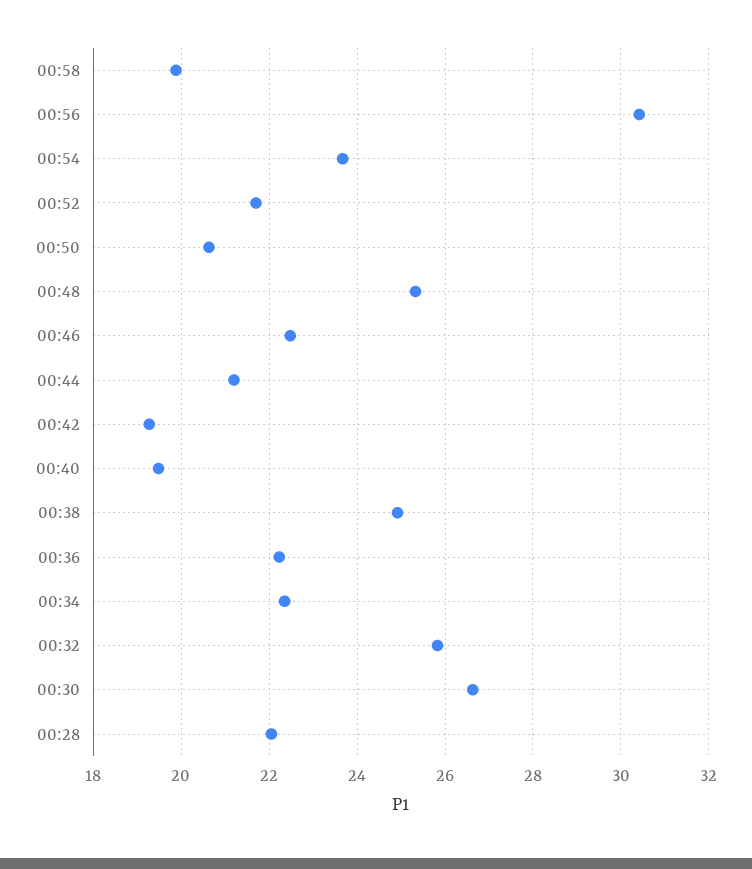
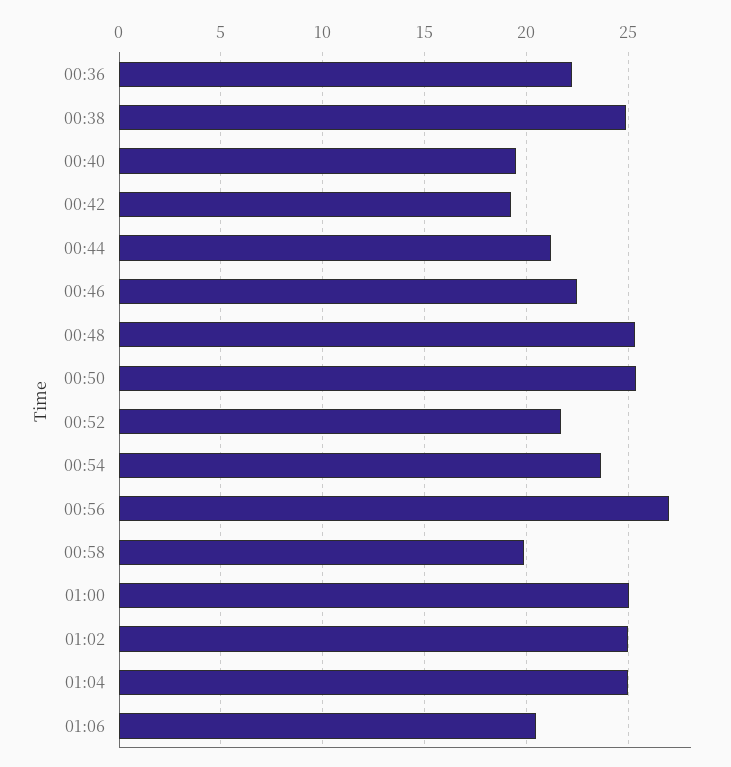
00:56: 30.4 -> 27
00:50: 20.6 -> 25.5
00:34: 22.4 -> none
00:32: 25.8 -> none
00:30: 26.6 -> none
00:28: 22 -> none
01:00: none -> 25
01:02: none -> 25
01:04: none -> 25
01:06: none -> 20.5

